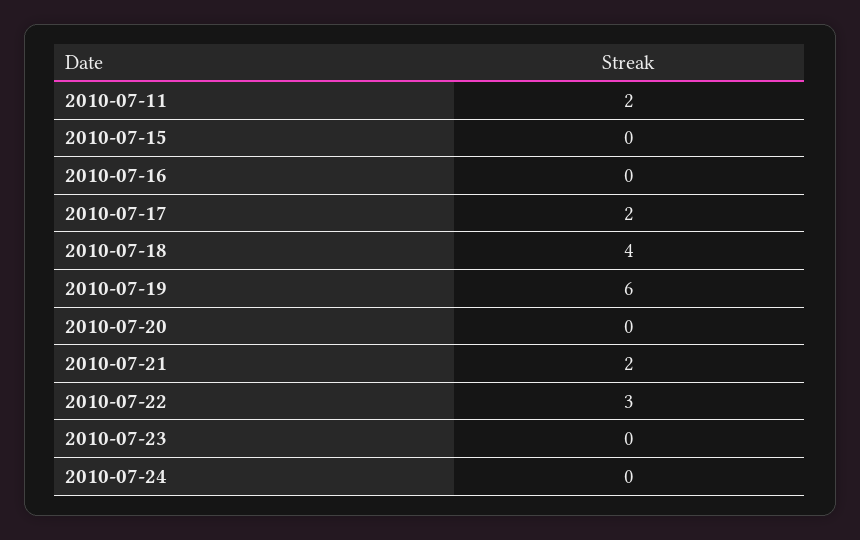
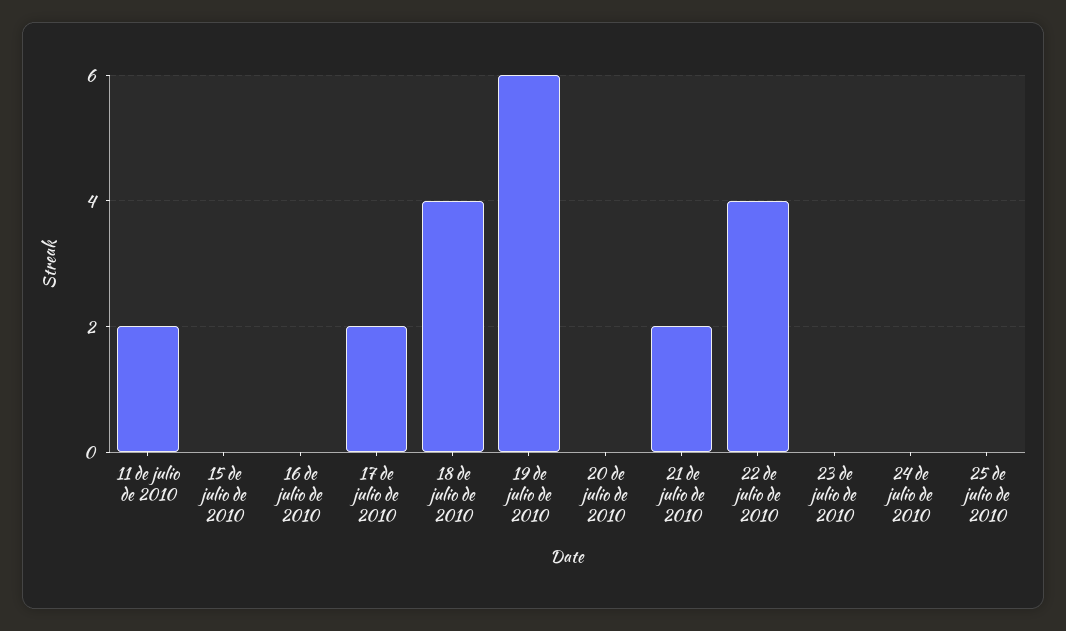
2010-07-22: 3 -> 4
25 de julio de 2010: none -> 0

